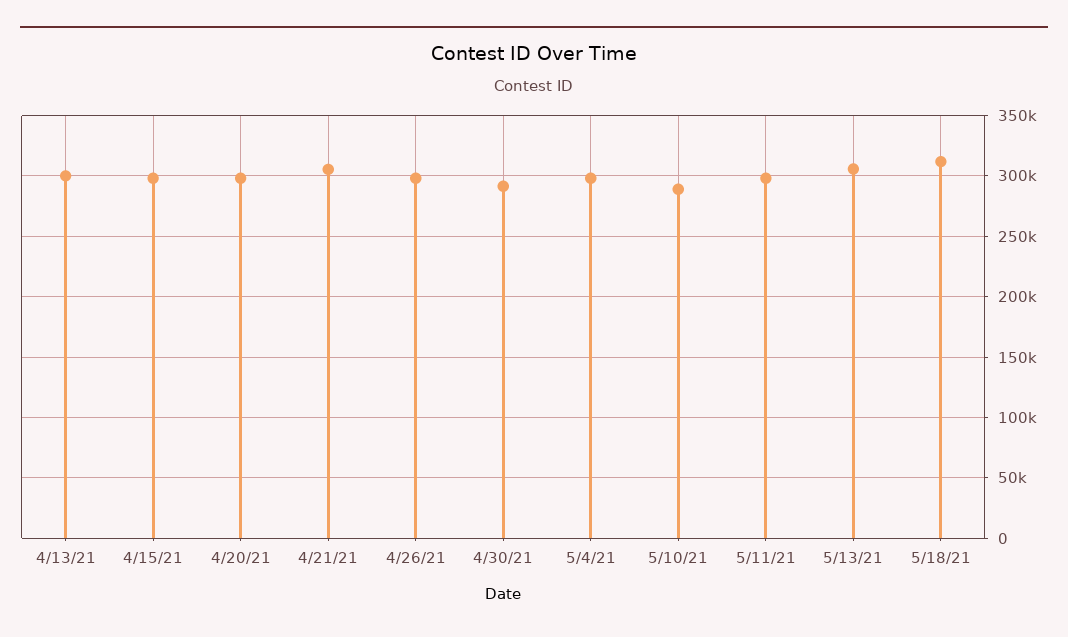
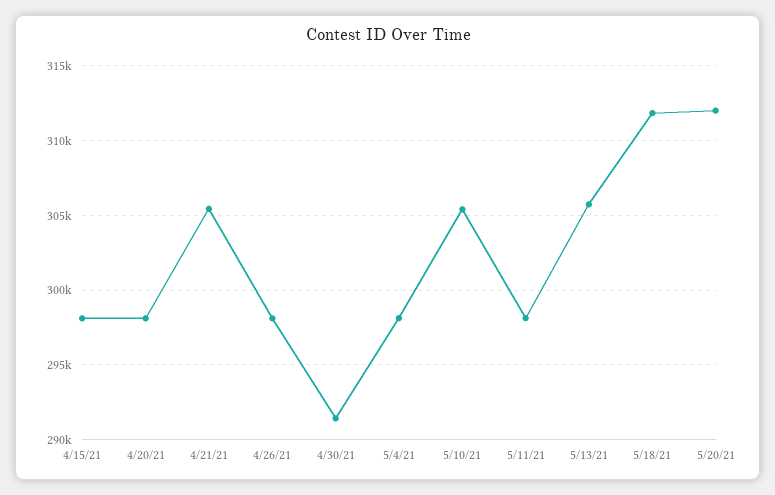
4/13/21: 300000 -> none
5/10/21: 290000 -> 305500
5/20/21: none -> 312000

